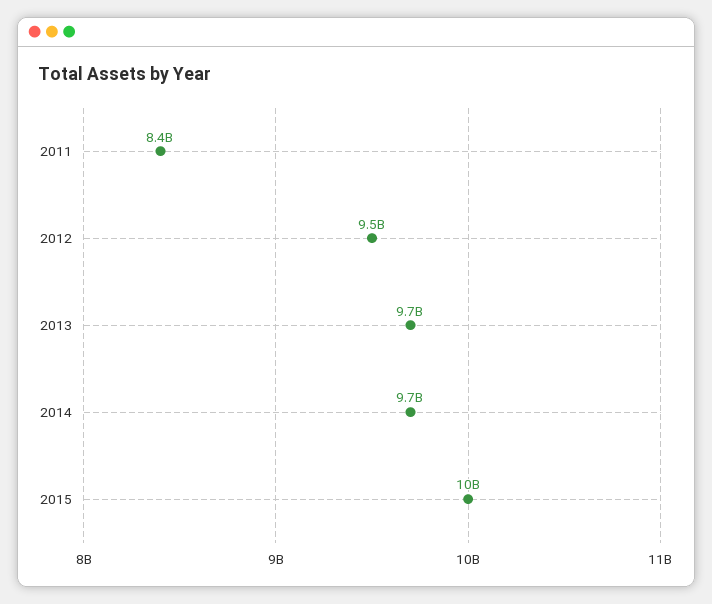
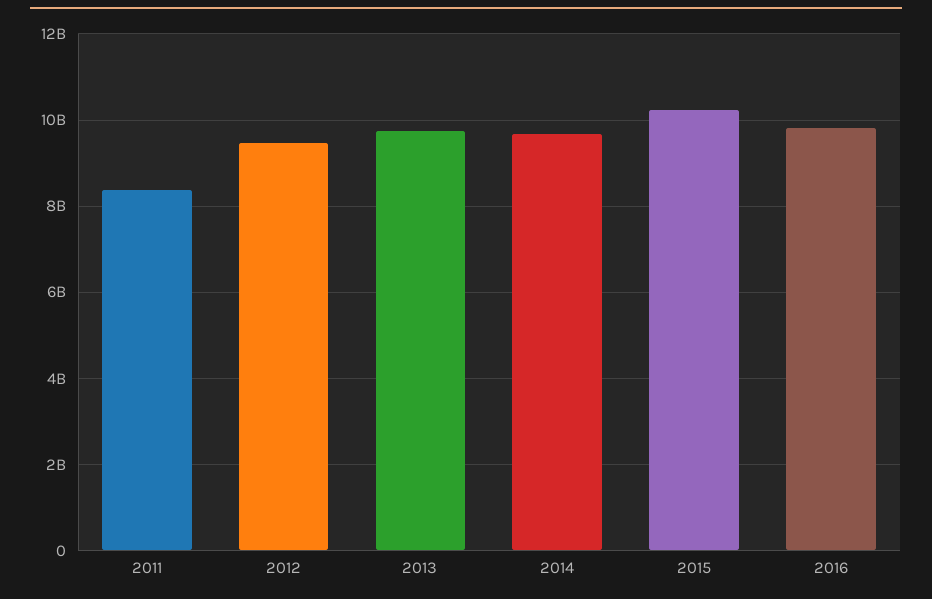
2016: none -> 9800000000

